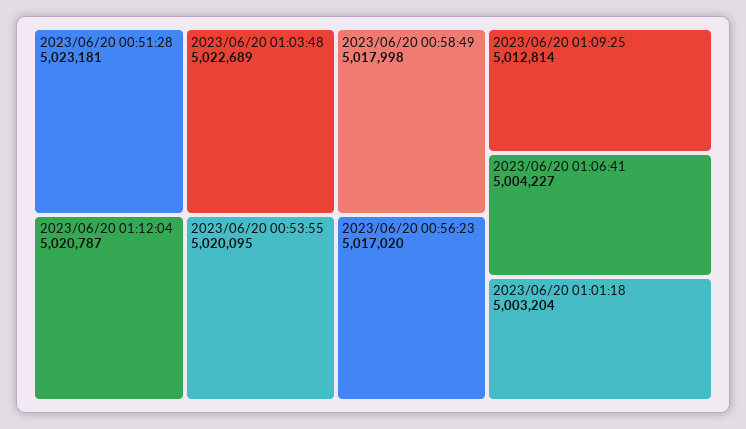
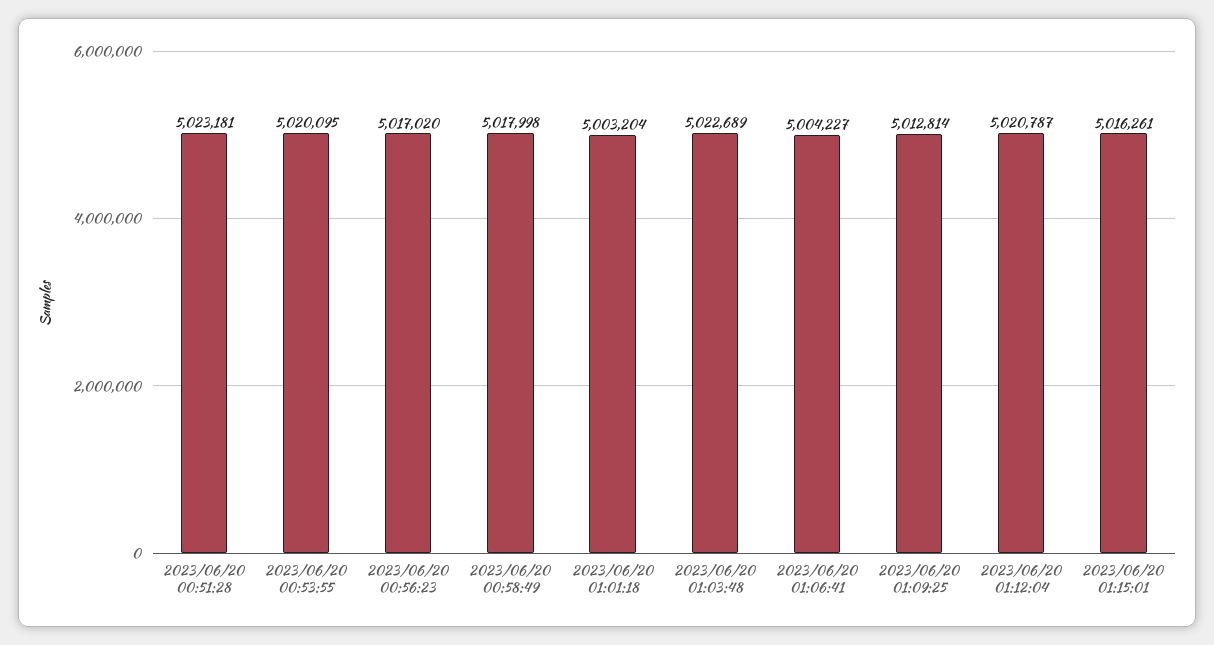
2023/06/20 01:15:01: none -> 5016261

